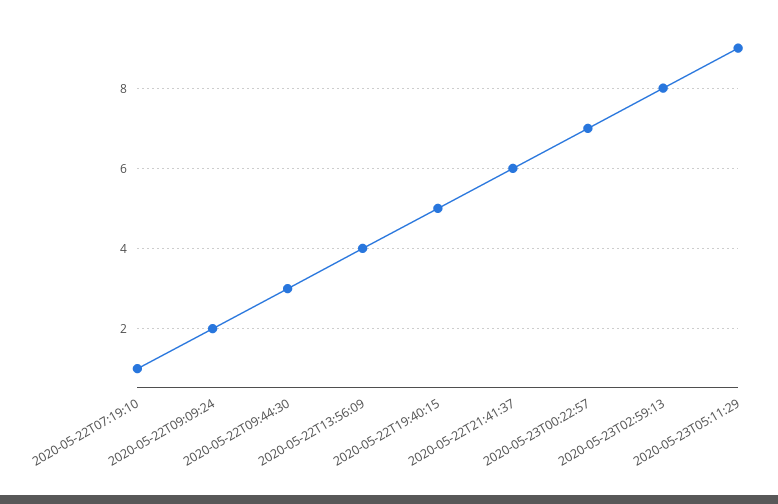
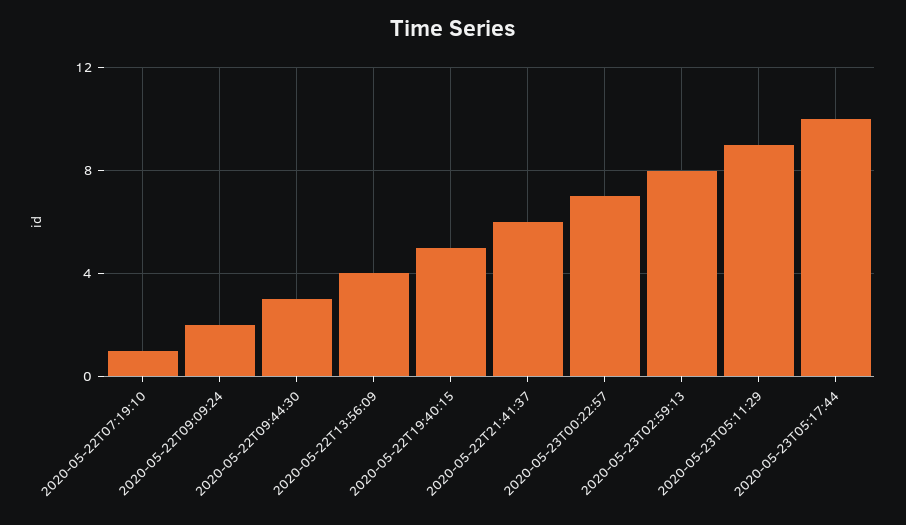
2020-05-23T05:17:44: none -> 10

